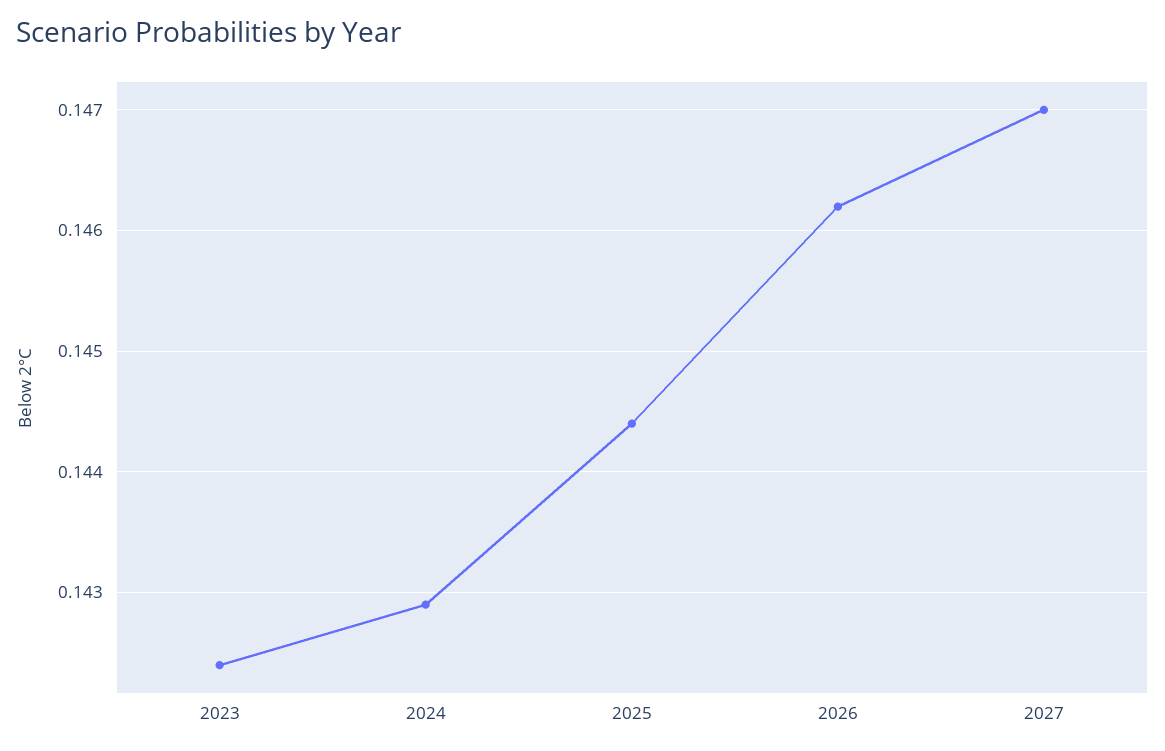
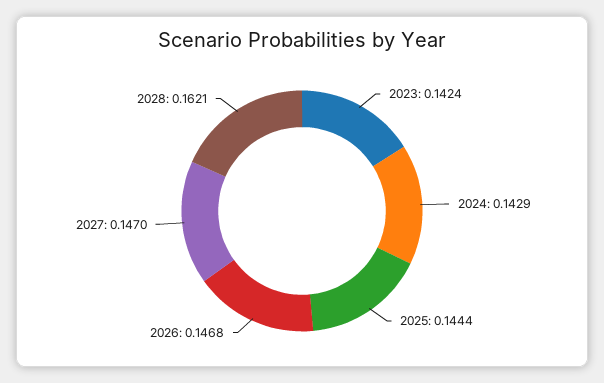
2026: 0.1462 -> 0.1468
2028: none -> 0.1621

